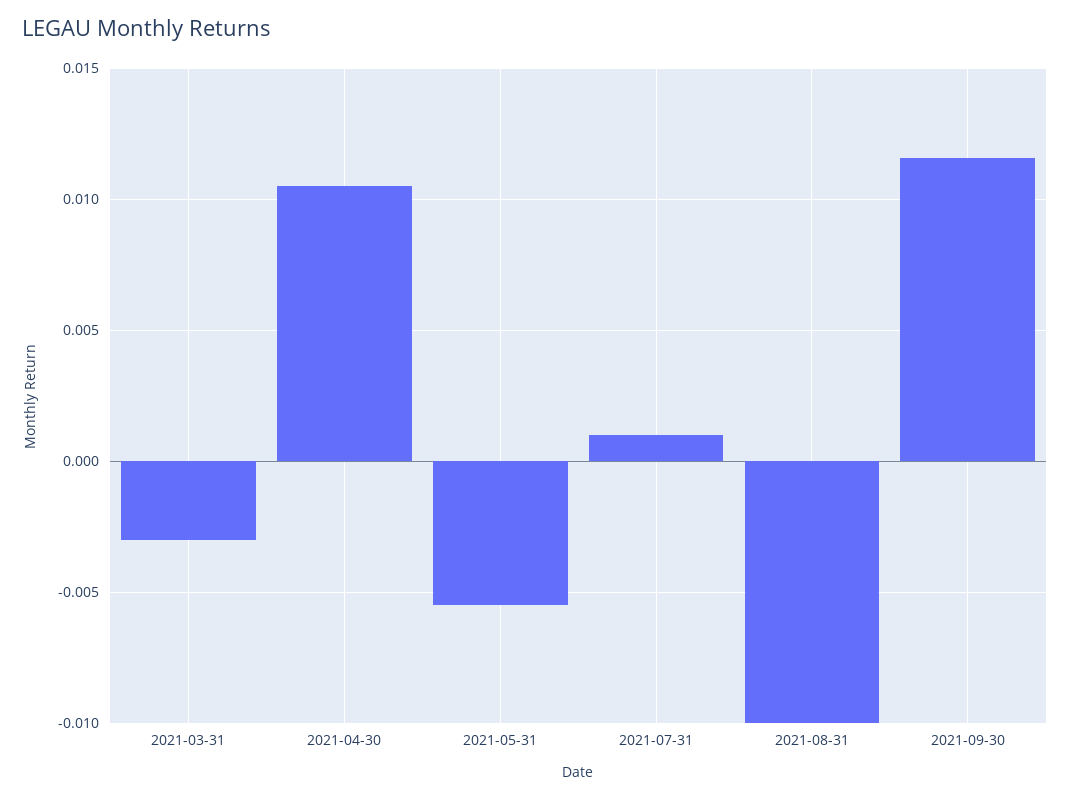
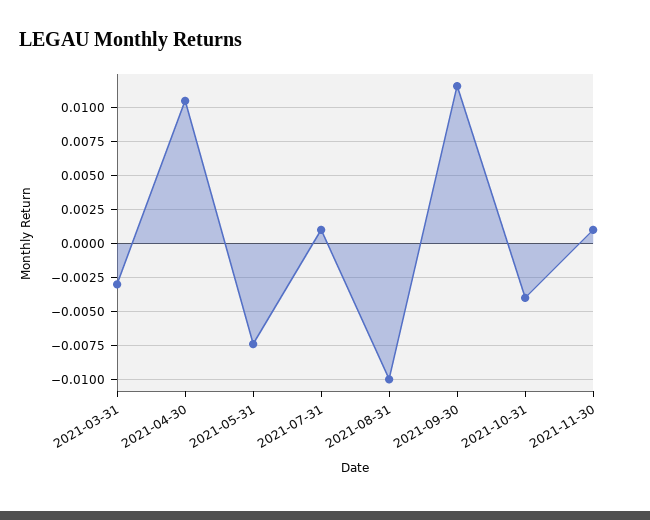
2021-05-31: -0.0055 -> -0.0075
2021-10-31: none -> -0.004
2021-11-30: none -> 0.001

